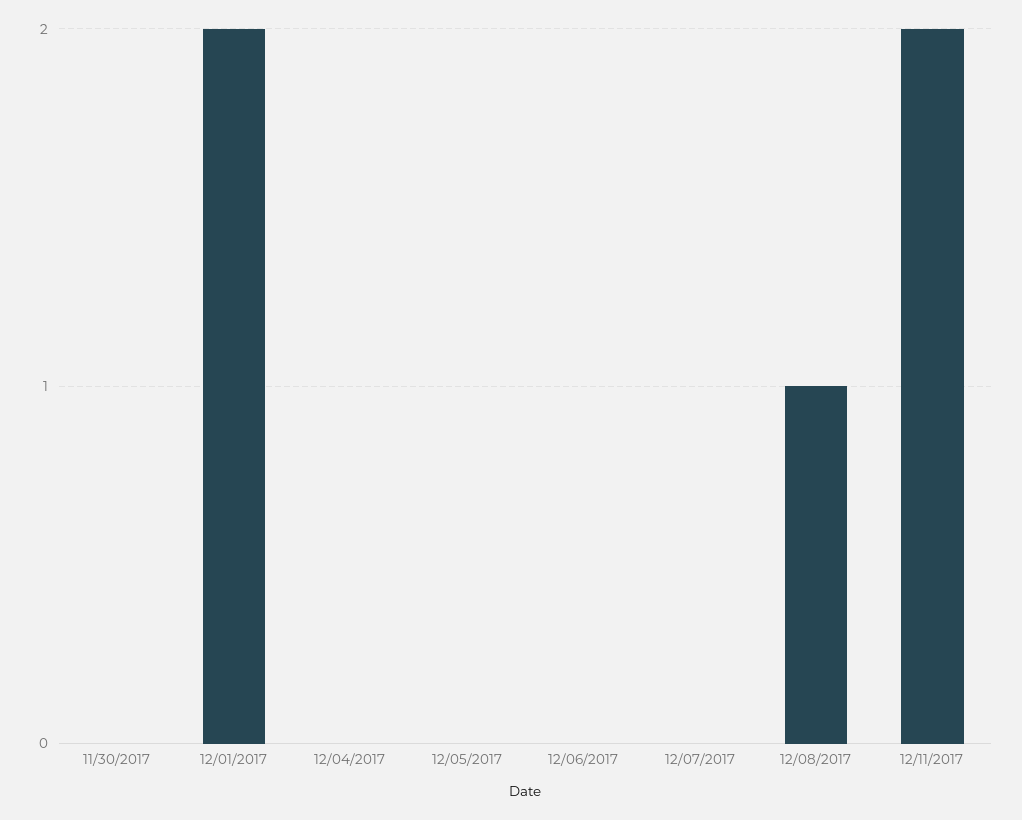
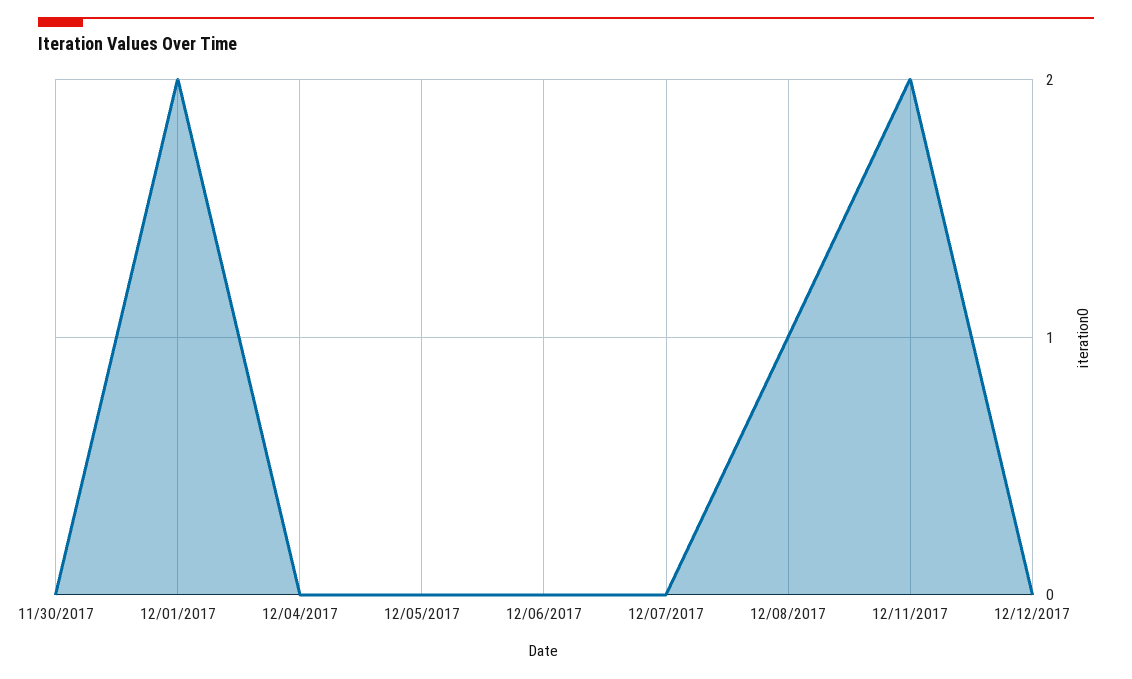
12/12/2017: none -> 0

